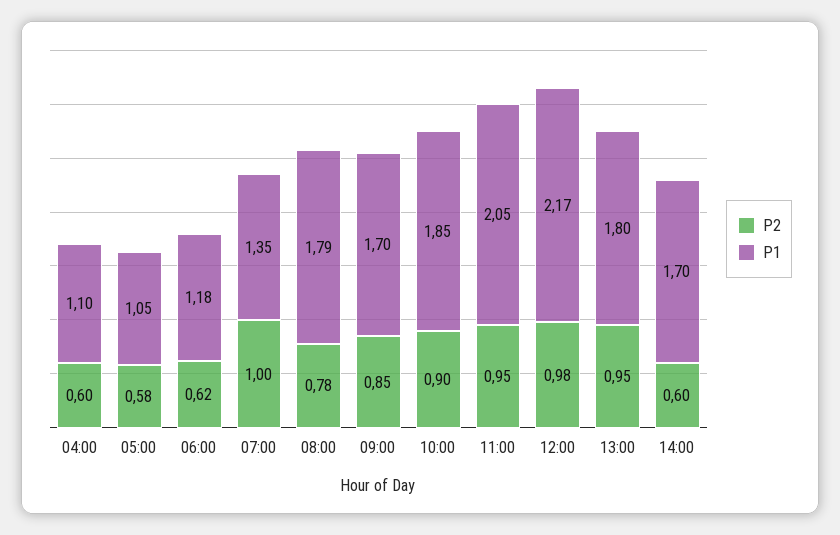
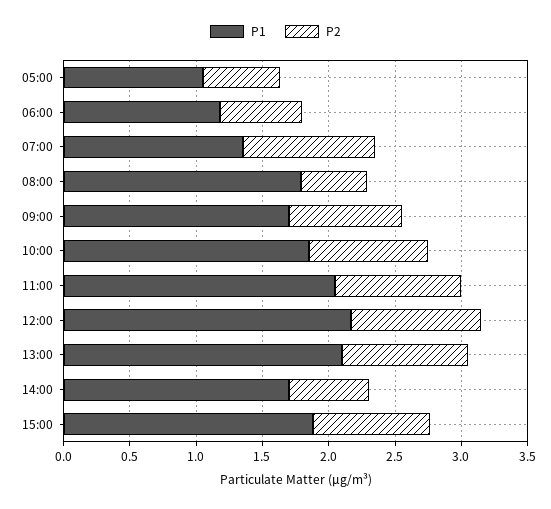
P2, 04:00: 0.6 -> none
P1, 04:00: 1.1 -> none
P2, 08:00: 0.78 -> 0.5
P1, 13:00: 1.8 -> 2.1
P1, 15:00: none -> 1.9
P2, 15:00: none -> 0.9

